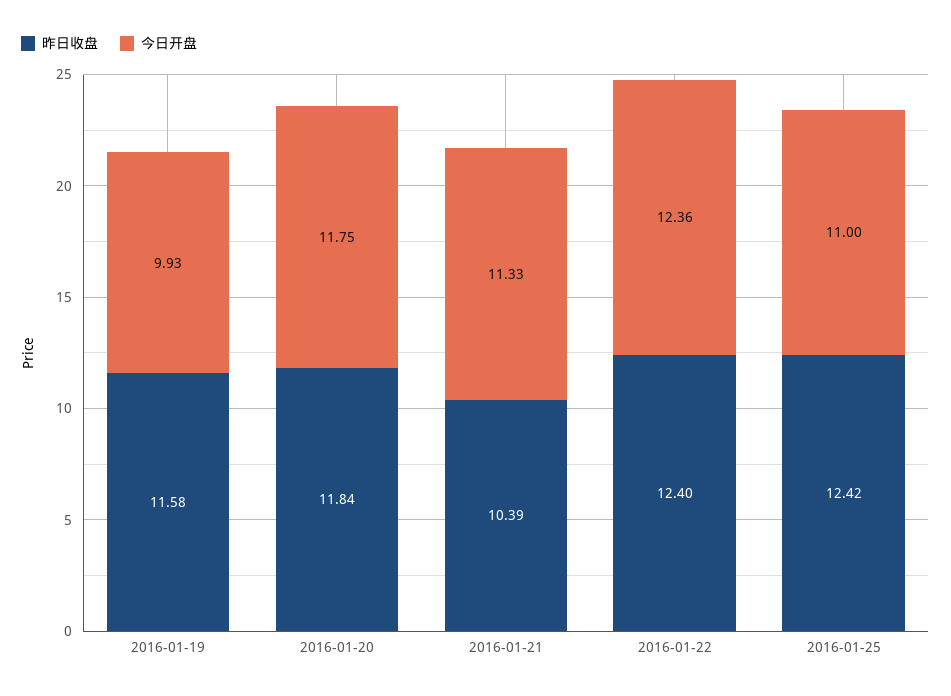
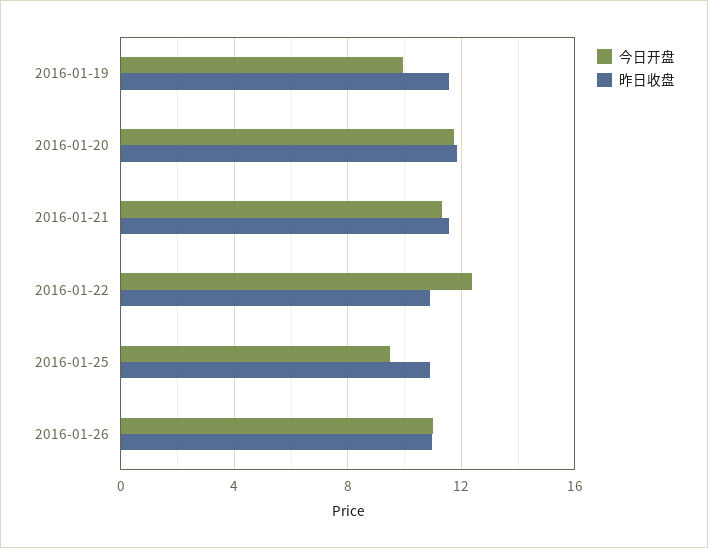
昨日收盘, 2016-01-21: 10.39 -> 11.5
昨日收盘, 2016-01-22: 12.4 -> 11
昨日收盘, 2016-01-25: 12.42 -> 11
今日开盘, 2016-01-25: 11 -> 9.5
今日开盘, 2016-01-26: none -> 11
昨日收盘, 2016-01-26: none -> 11

